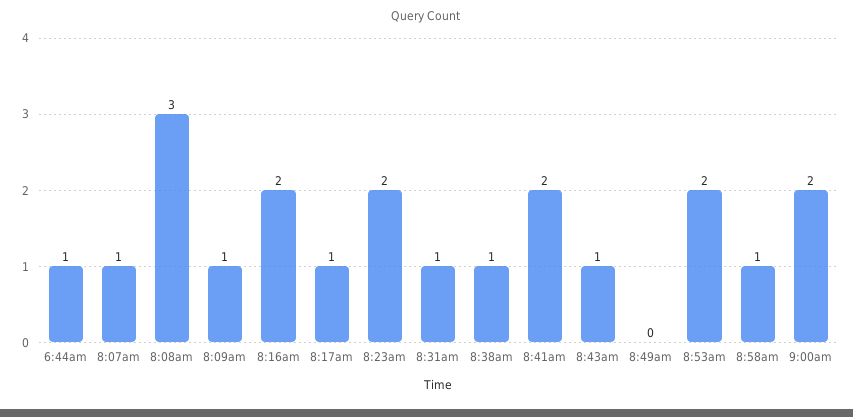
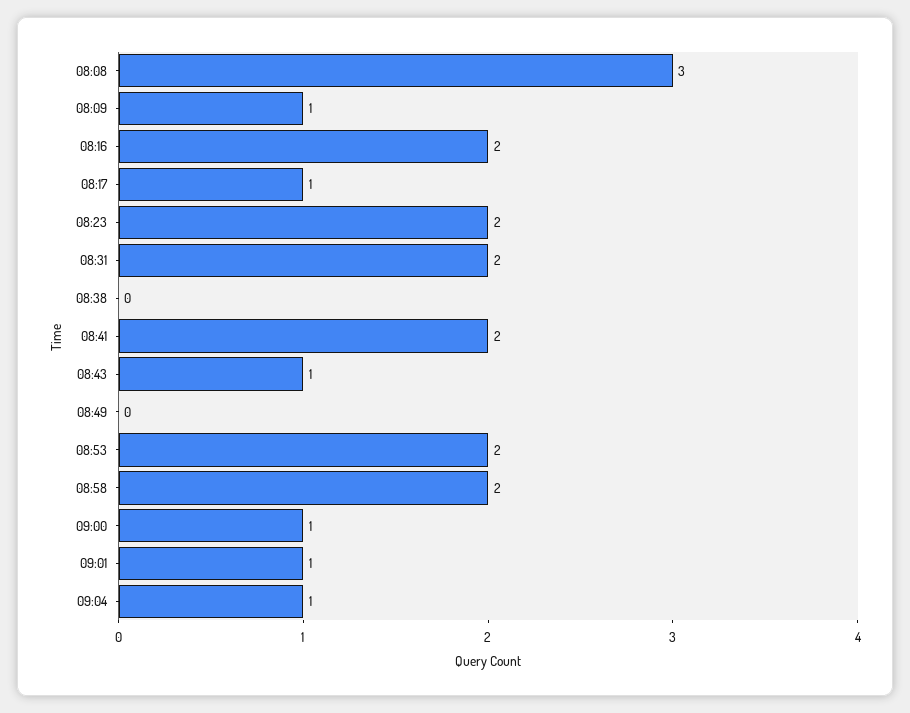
6:44am: 1 -> none
8:07am: 1 -> none
8:31am: 1 -> 2
8:38am: 1 -> 0
8:58am: 1 -> 2
9:00am: 2 -> 1
09:01: none -> 1
09:04: none -> 1

